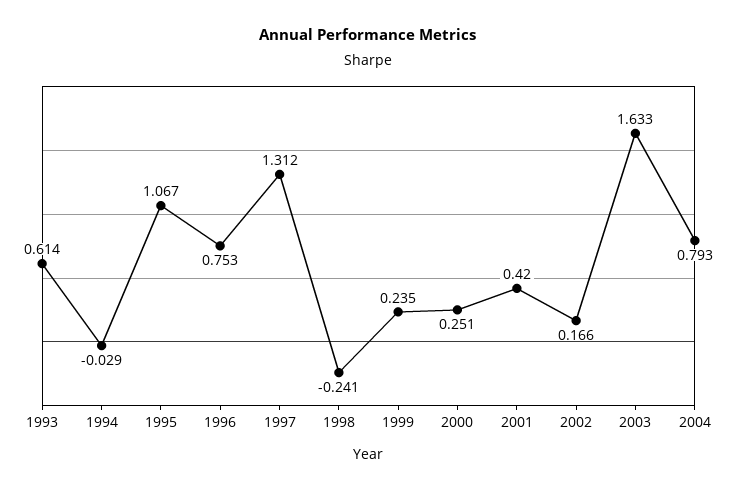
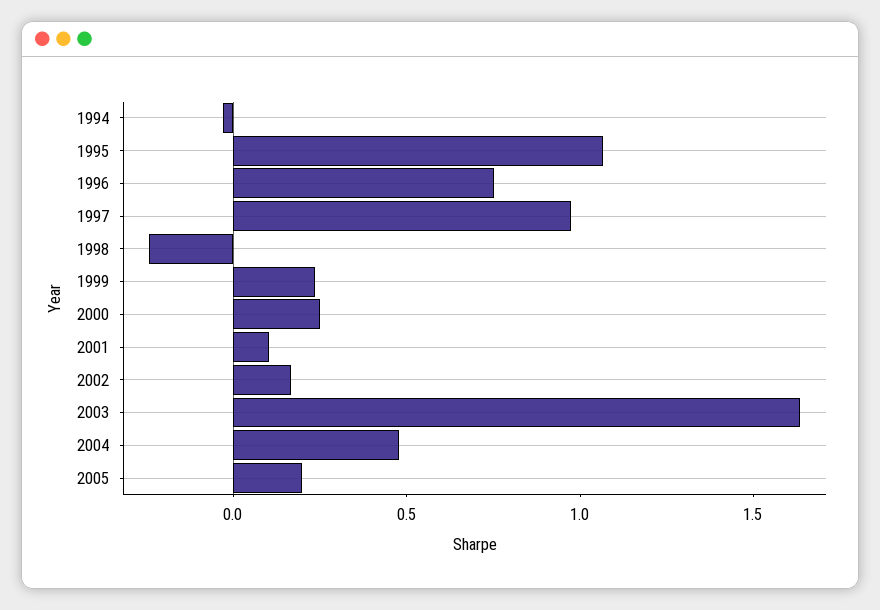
1993: 0.614 -> none
1997: 1.312 -> 1
2001: 0.42 -> 0.1
2004: 0.793 -> 0.5
2005: none -> 0.2

